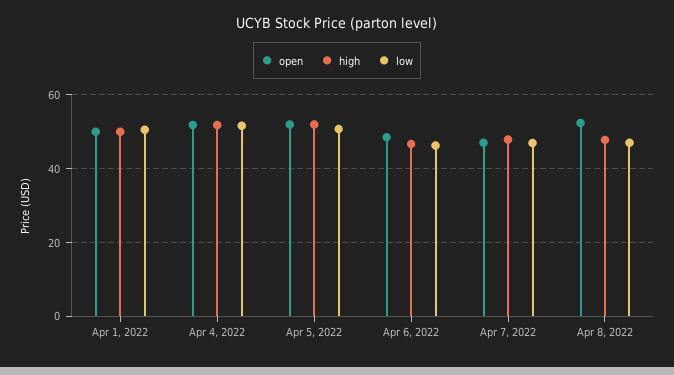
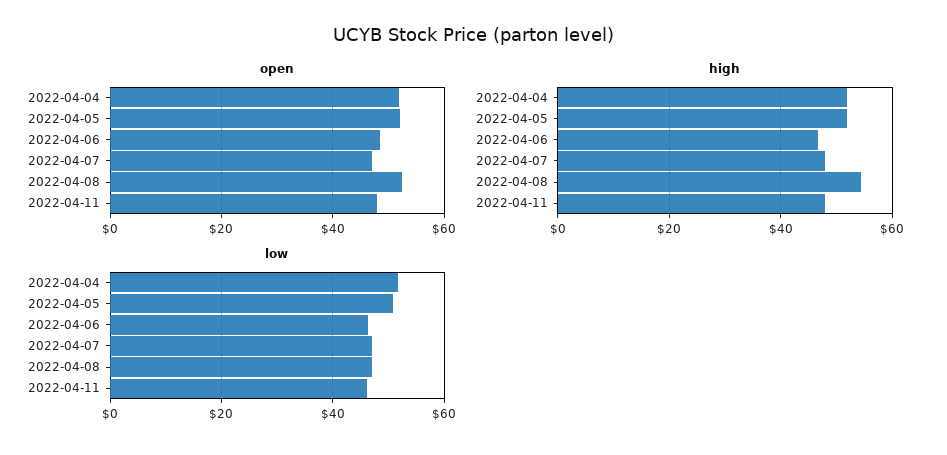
open, Apr 1, 2022: 50 -> none
high, Apr 1, 2022: 50 -> none
low, Apr 1, 2022: 50 -> none
high, Apr 8, 2022: 48 -> 54
open, 2022-04-11: none -> 48
high, 2022-04-11: none -> 48
low, 2022-04-11: none -> 46

